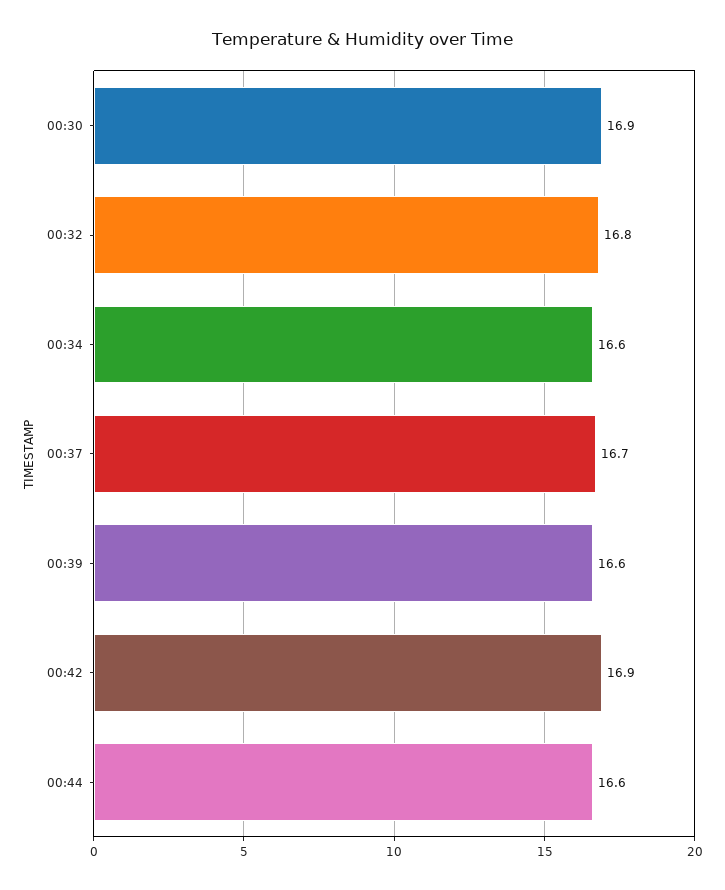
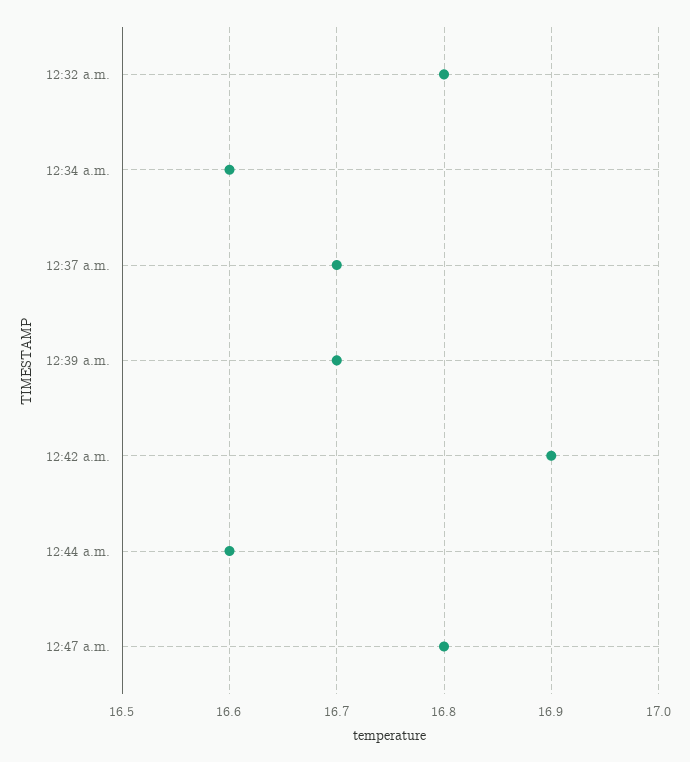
00:30: 16.9 -> none
00:39: 16.6 -> 16.7
12:47 a.m.: none -> 16.8

